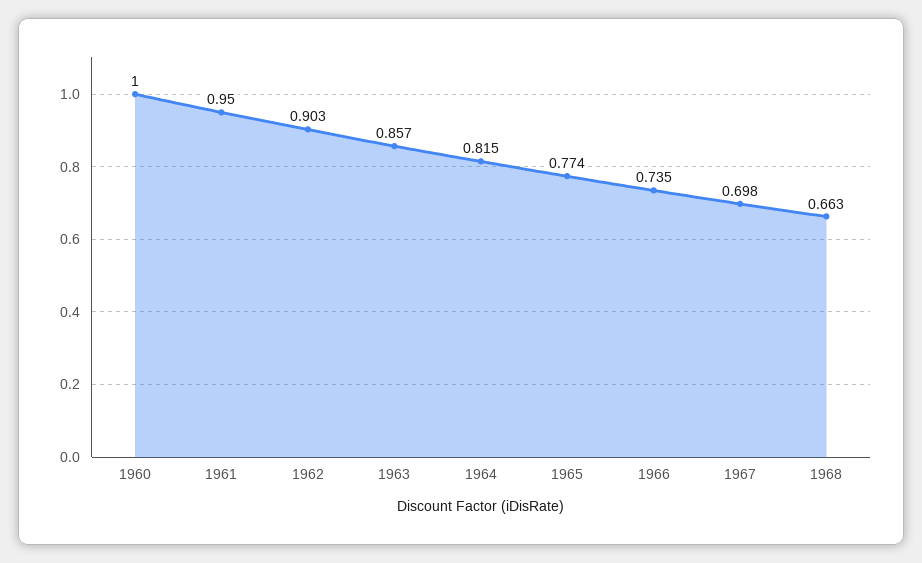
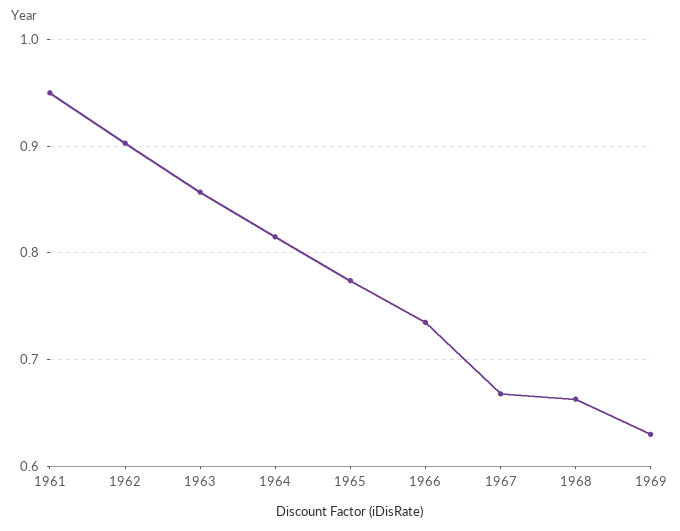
1960: 1 -> none
1967: 0.698 -> 0.67
1969: none -> 0.63

